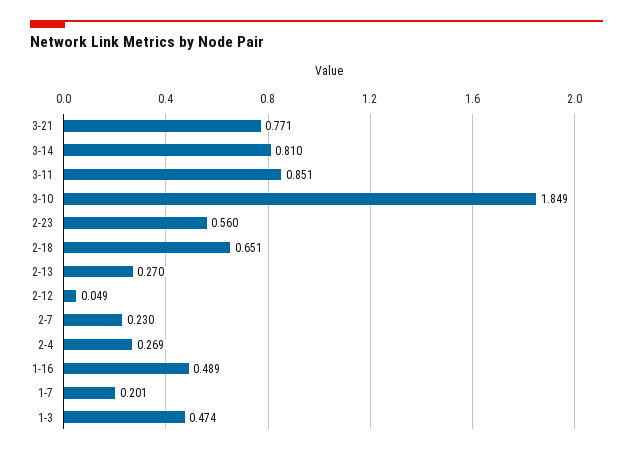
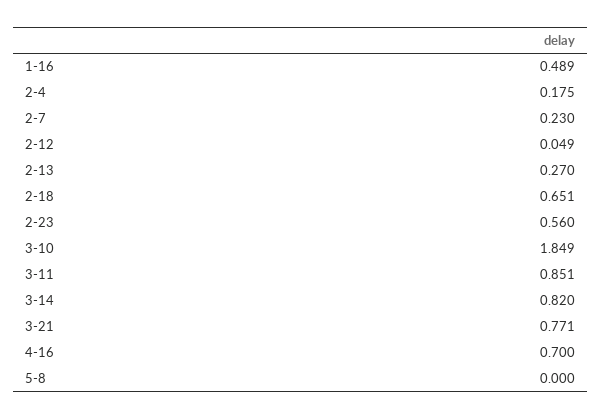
3-14: 0.81 -> 0.82
2-4: 0.269 -> 0.175
1-7: 0.201 -> none
1-3: 0.474 -> none
4-16: none -> 0.7
5-8: none -> 0

